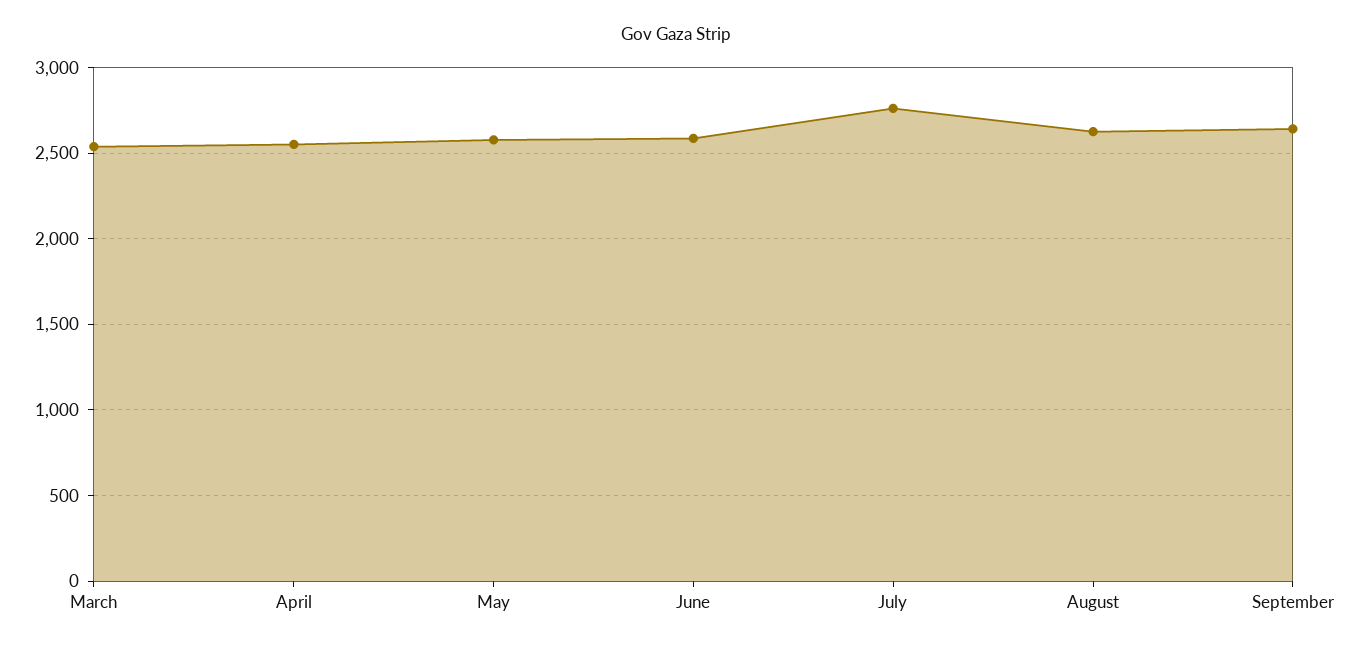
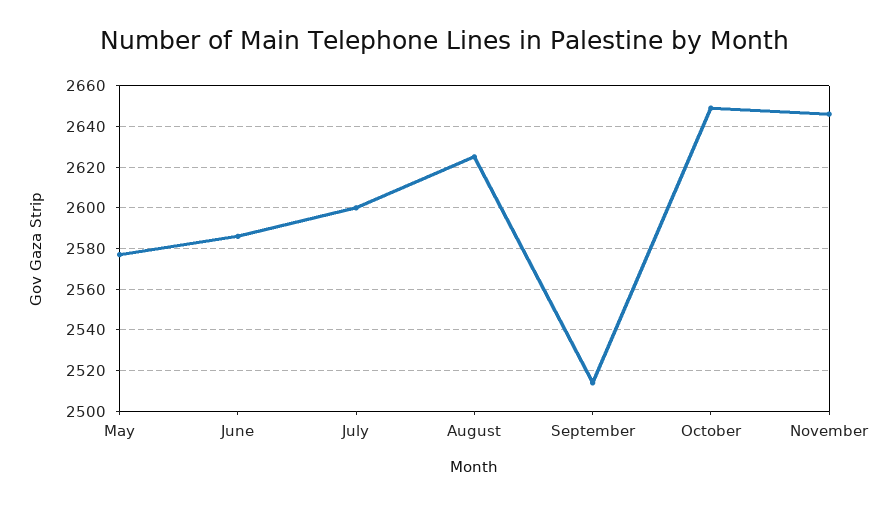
March: 2550 -> none
April: 2550 -> none
July: 2750 -> 2600
September: 2650 -> 2515
October: none -> 2650
November: none -> 2645

